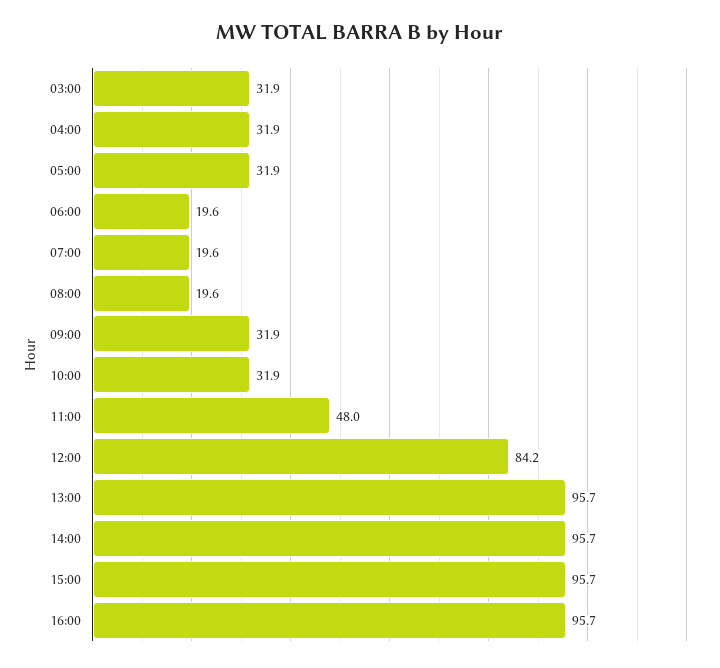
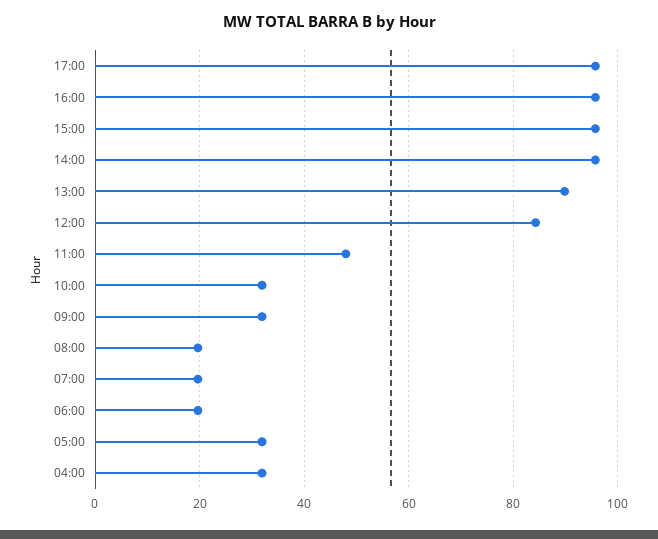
03:00: 31.9 -> none
13:00: 95.7 -> 90
17:00: none -> 96

